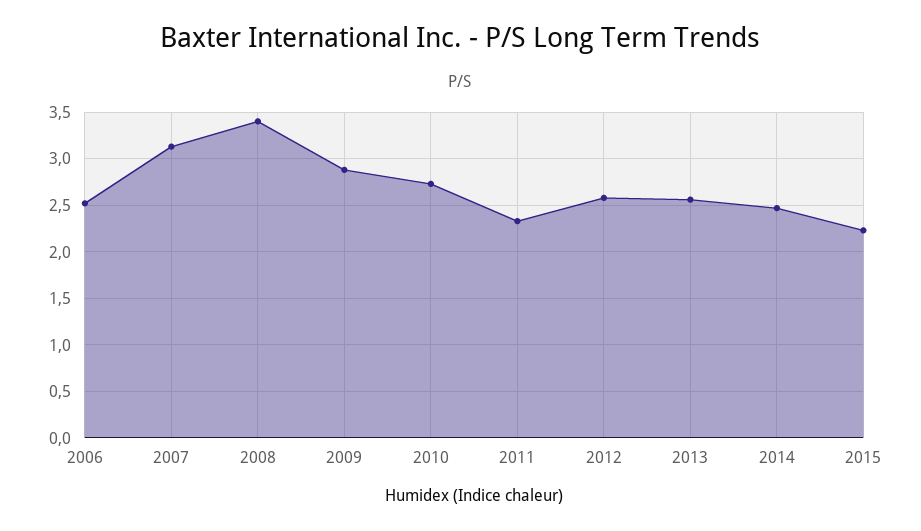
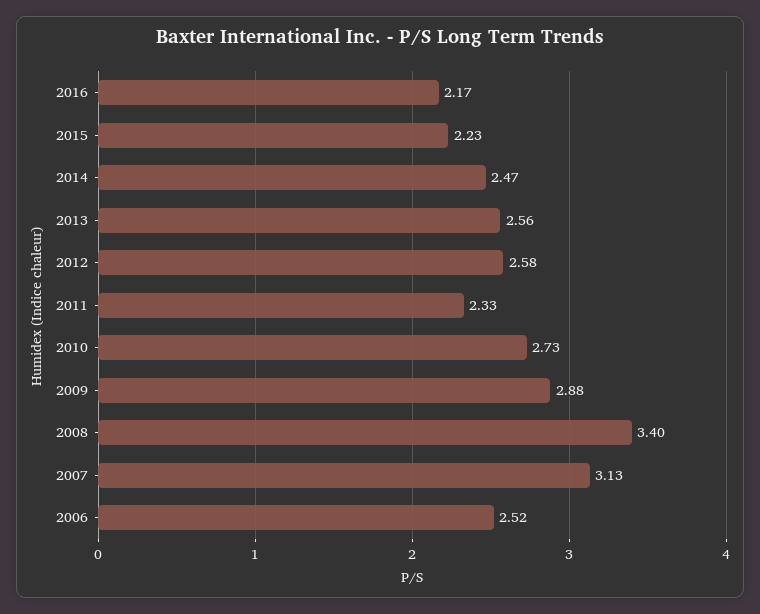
2016: none -> 2.17

